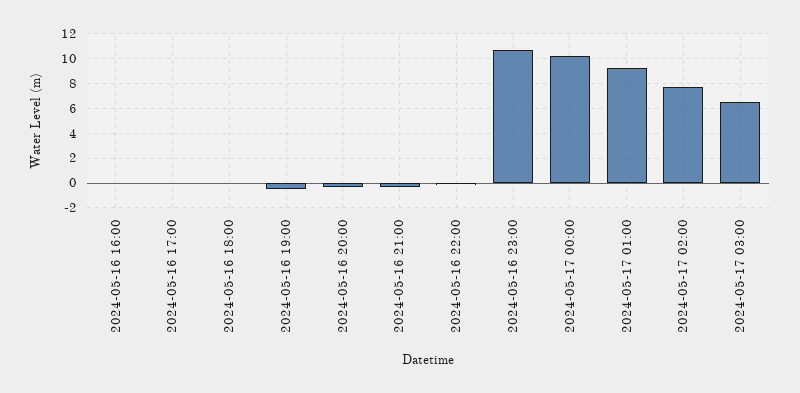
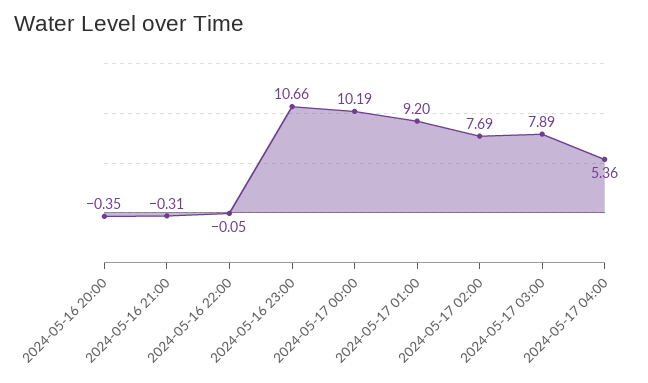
2024-05-16 16:00: 0 -> none
2024-05-16 17:00: 0 -> none
2024-05-16 18:00: 0 -> none
2024-05-16 19:00: -0.5 -> none
2024-05-17 03:00: 6.5 -> 7.89
2024-05-17 04:00: none -> 5.36

